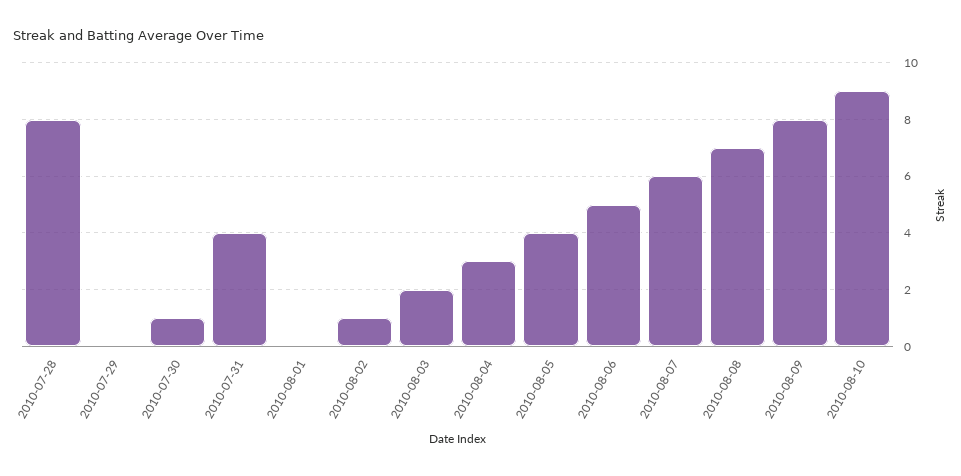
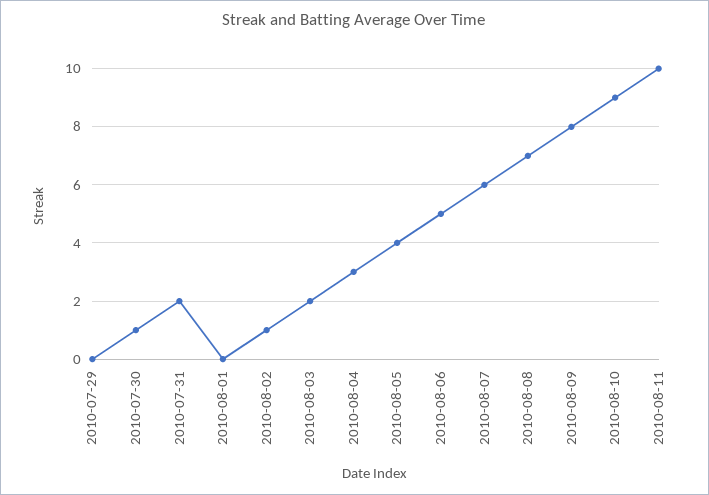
2010-07-28: 8 -> none
2010-07-31: 4 -> 2
2010-08-11: none -> 10

